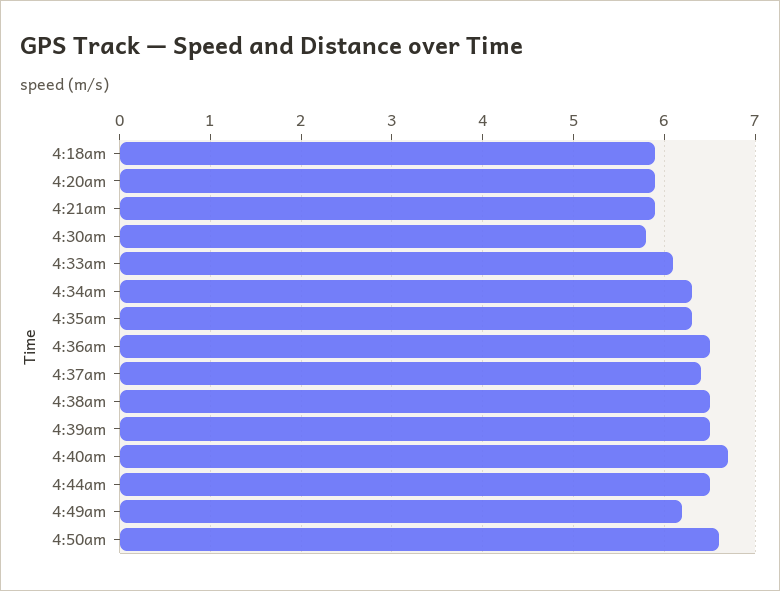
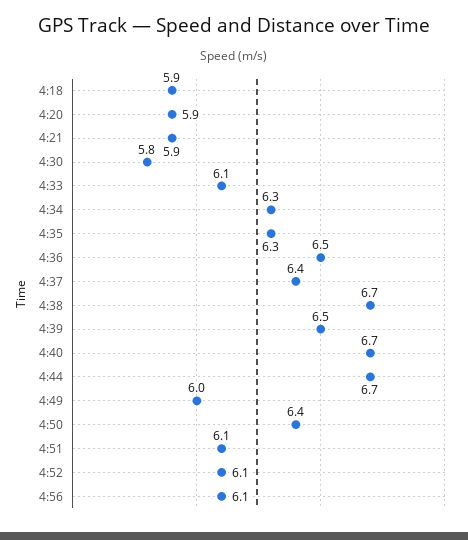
4:38am: 6.5 -> 6.7
4:44am: 6.5 -> 6.7
4:49am: 6.2 -> 6
4:50am: 6.6 -> 6.4
4:51: none -> 6.1
4:52: none -> 6.1
4:56: none -> 6.1

